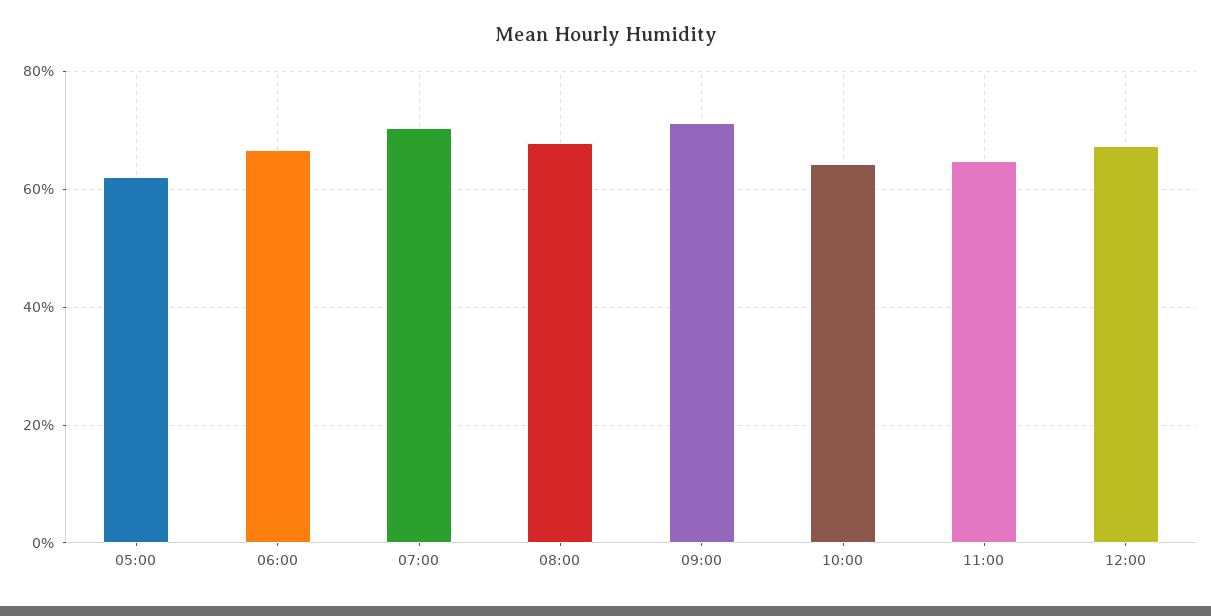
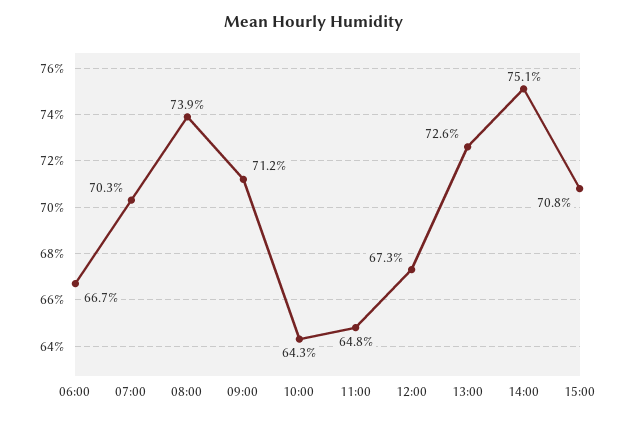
05:00: 62 -> none
08:00: 68 -> 73.9
13:00: none -> 72.6
14:00: none -> 75.1
15:00: none -> 70.8

